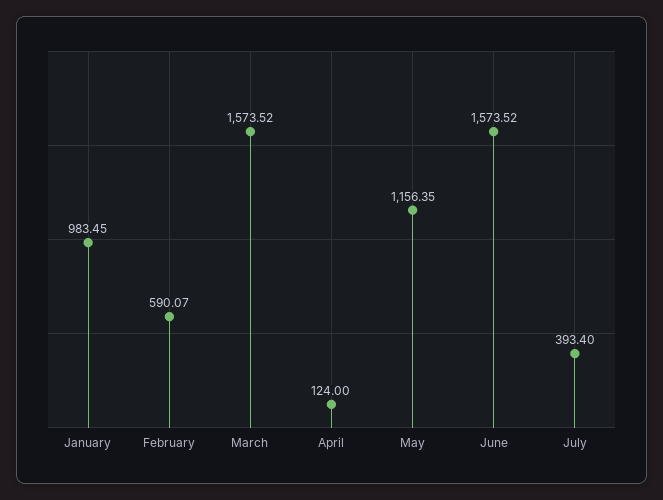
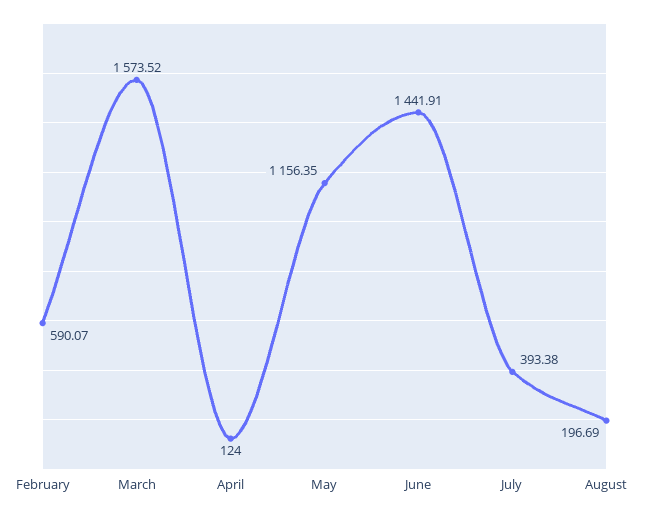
January: 983.45 -> none
June: 1573.52 -> 1441.91
July: 393.4 -> 393.38
August: none -> 196.69

